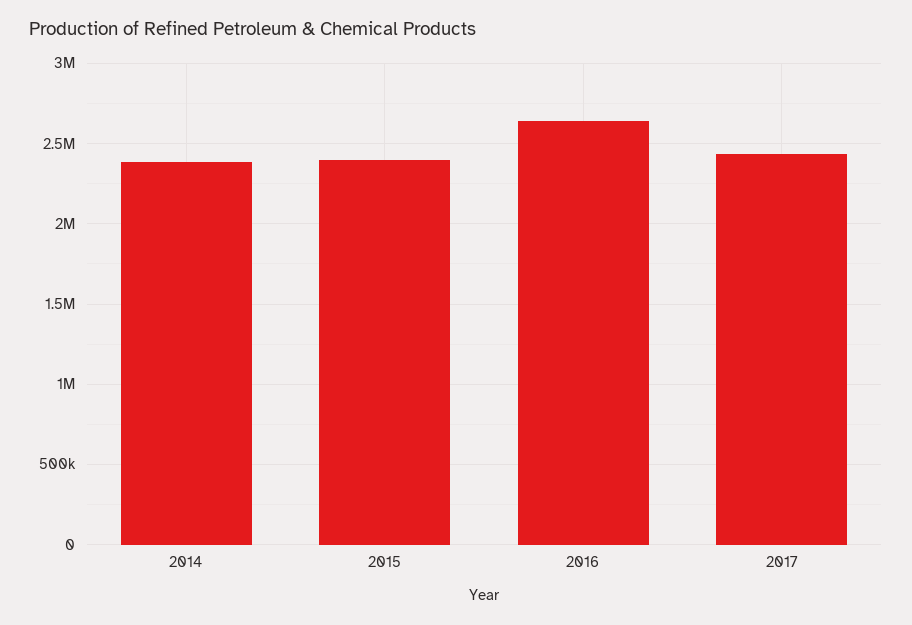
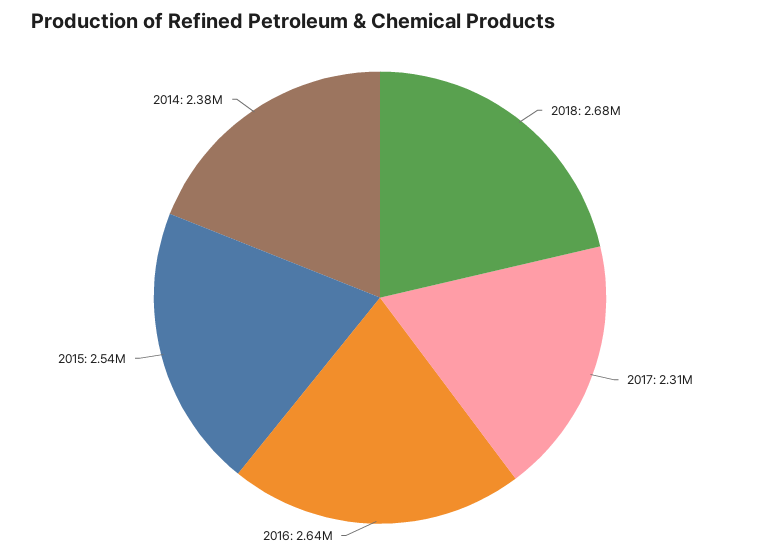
2015: 2400000 -> 2540000
2017: 2450000 -> 2310000
2018: none -> 2680000

